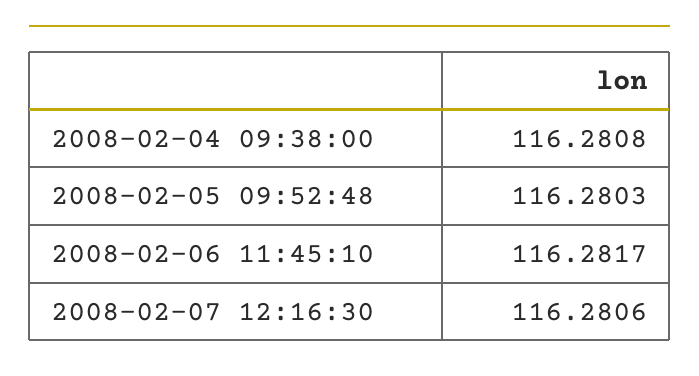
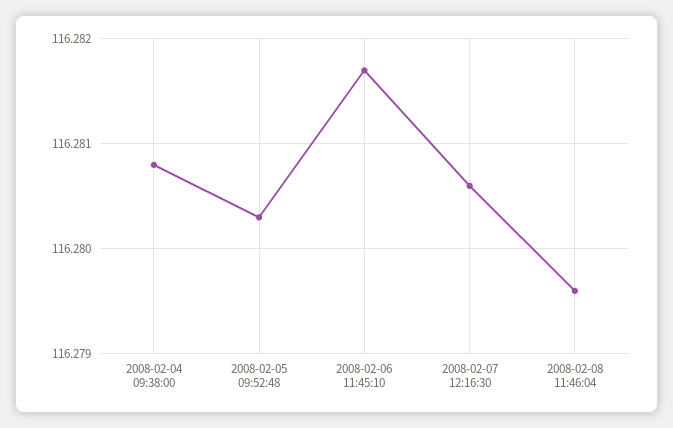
2008-02-08 11:46:04: none -> 116.2796

